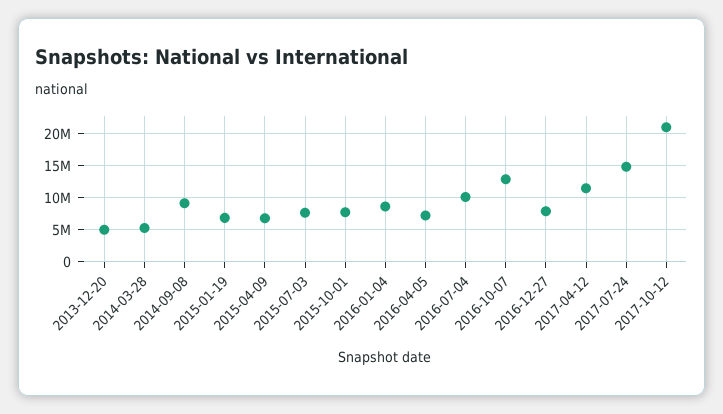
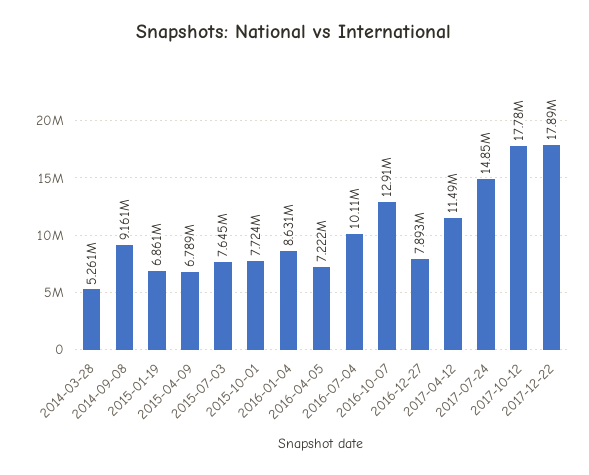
2013-12-20: 5000000 -> none
2017-10-12: 21000000 -> 17780000
2017-12-22: none -> 17890000

